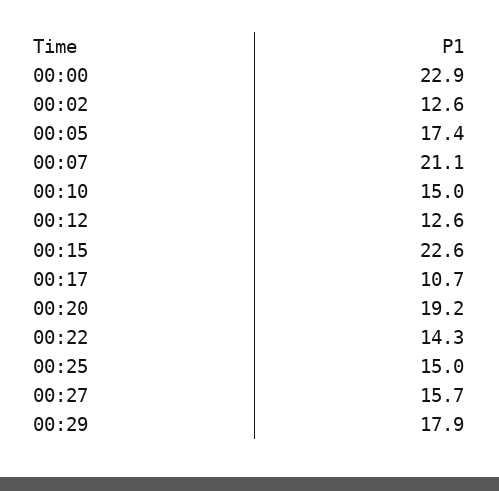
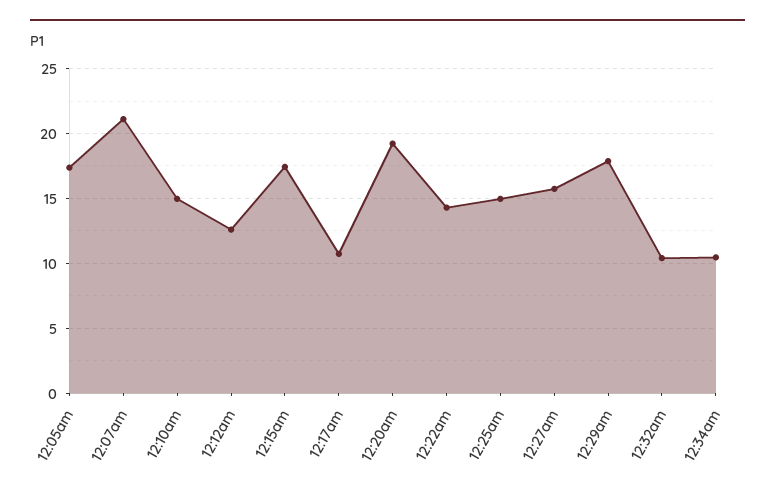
00:00: 22.9 -> none
00:02: 12.6 -> none
00:15: 22.6 -> 17.5
12:32am: none -> 10.5
12:34am: none -> 10.5

